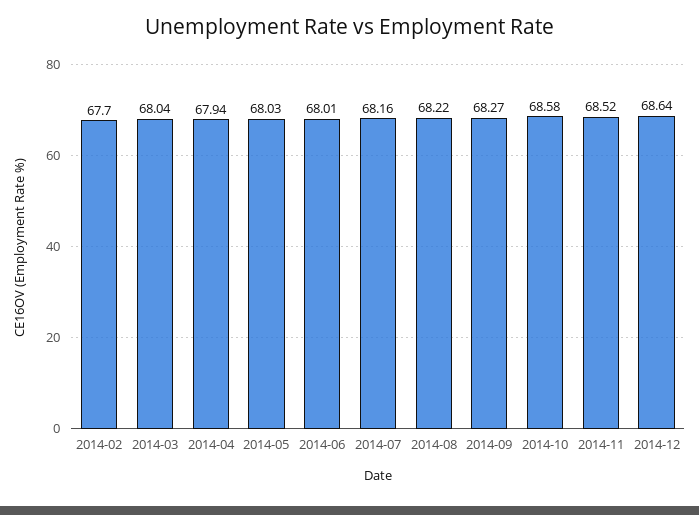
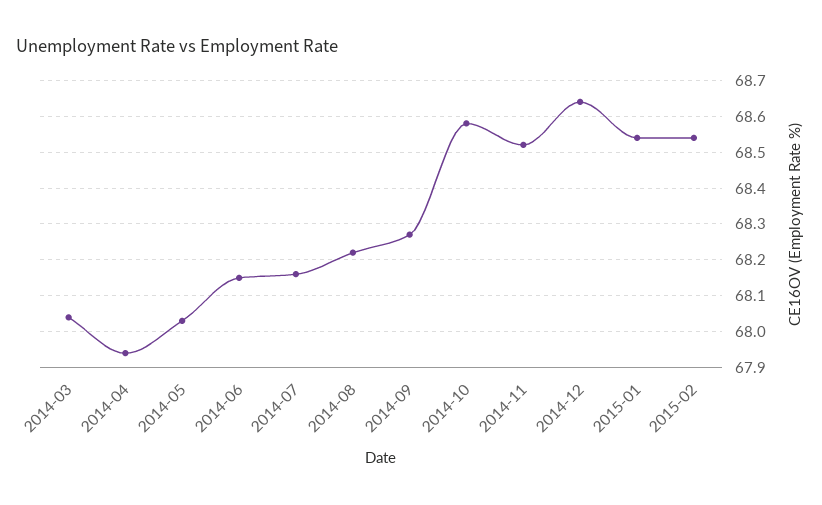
2014-02: 67.7 -> none
2014-06: 68.01 -> 68.15
2015-01: none -> 68.55
2015-02: none -> 68.55

